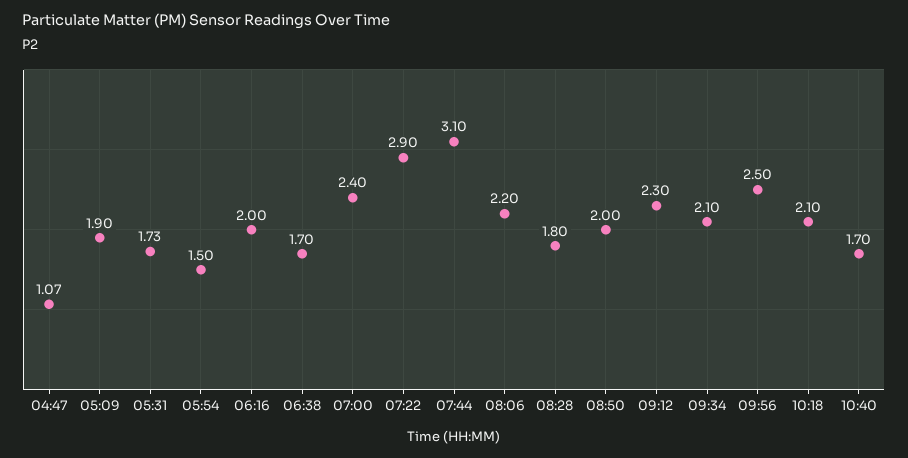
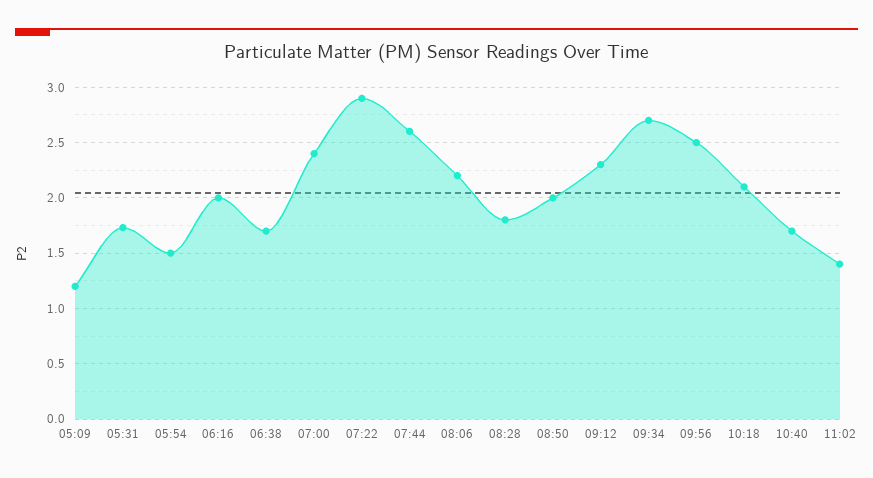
04:47: 1.07 -> none
05:09: 1.9 -> 1.2
07:44: 3.1 -> 2.6
09:34: 2.1 -> 2.7
11:02: none -> 1.4

